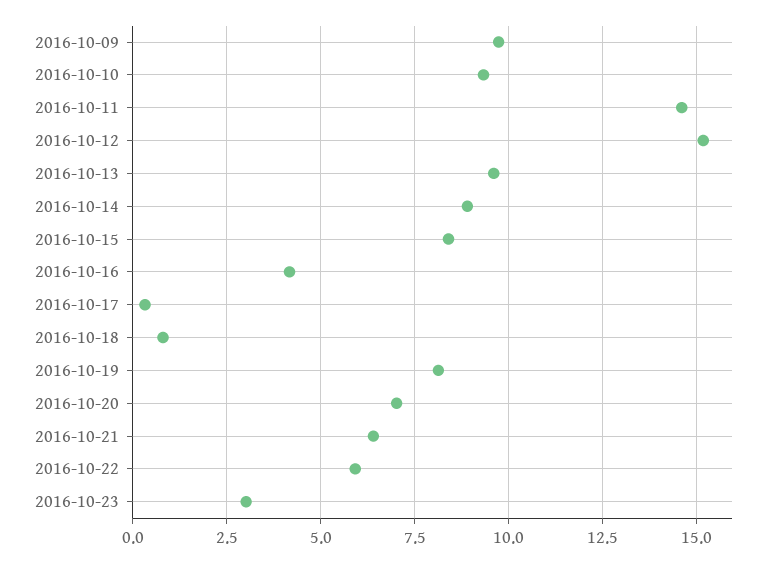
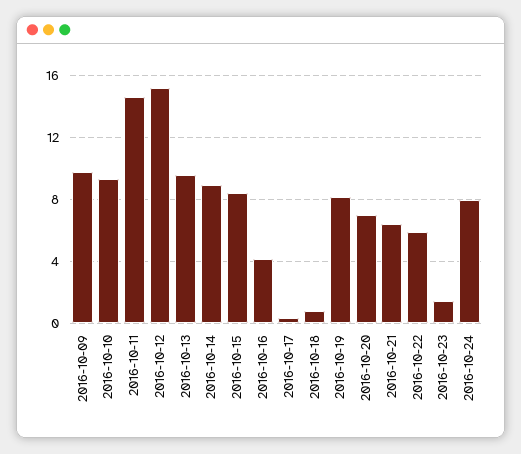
2016-10-23: 3 -> 1.5
2016-10-24: none -> 8

